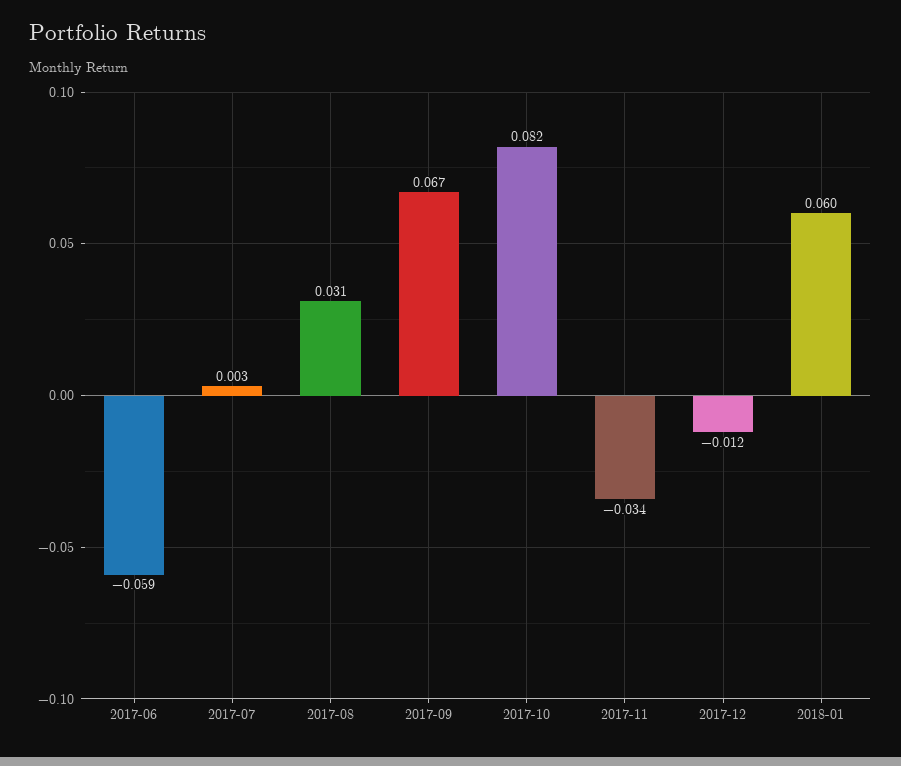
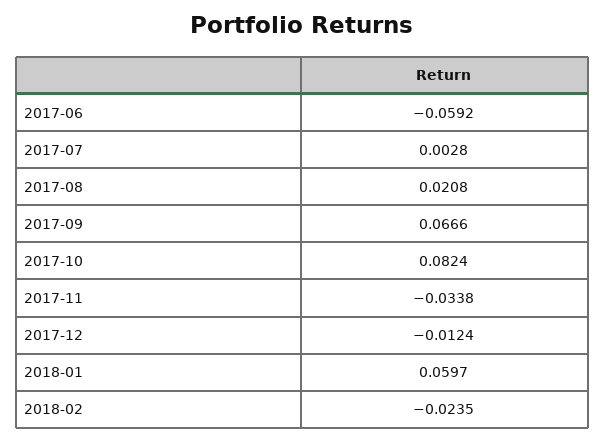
2017-08: 0.031 -> 0.0208
2018-02: none -> -0.0235

